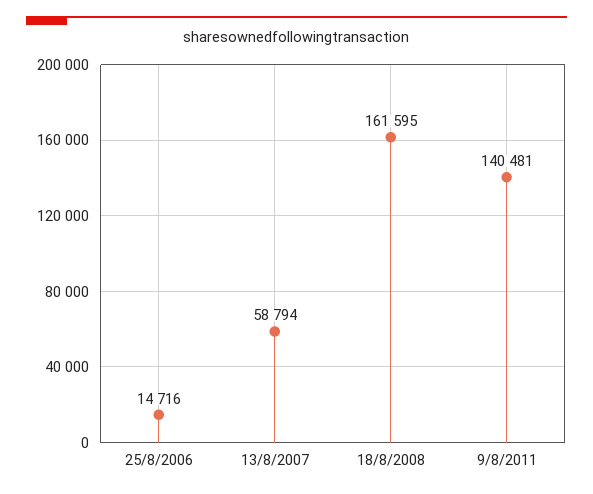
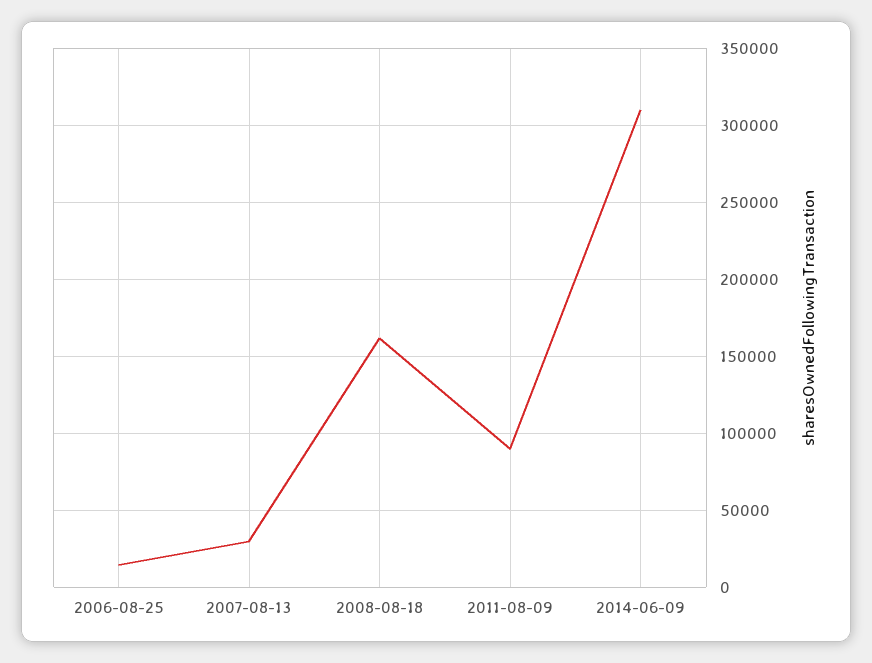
13/8/2007: 58794 -> 30000
9/8/2011: 140481 -> 90000
2014-06-09: none -> 310000

